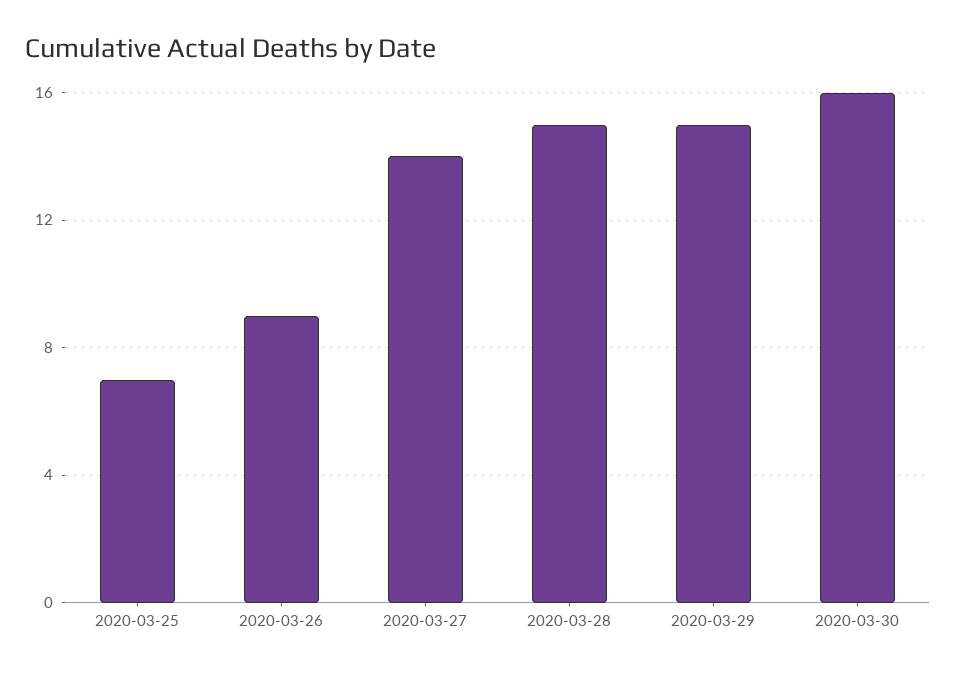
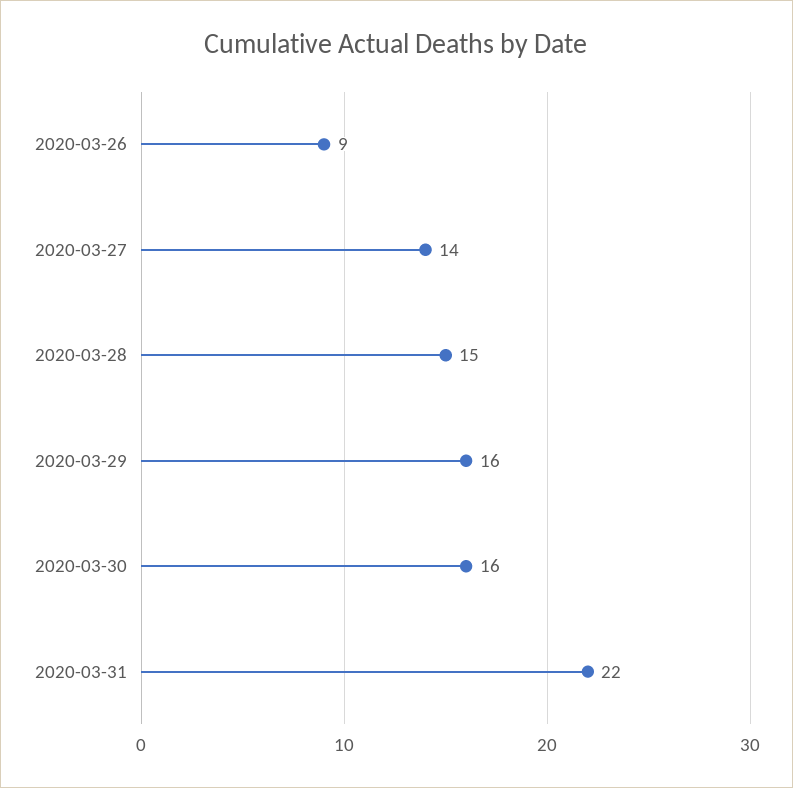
2020-03-25: 7 -> none
2020-03-29: 15 -> 16
2020-03-31: none -> 22

